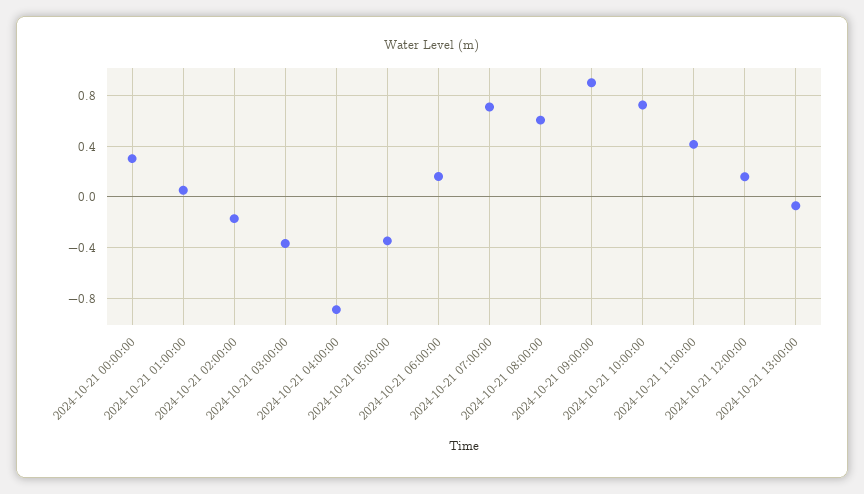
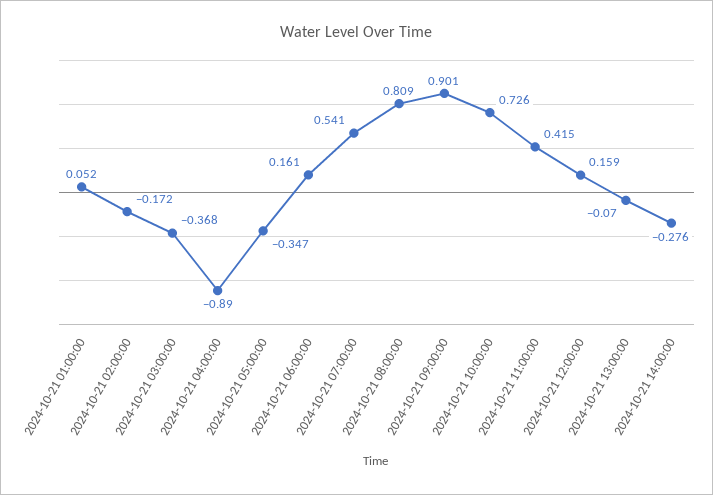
2024-10-21 00:00:00: 0.3 -> none
2024-10-21 07:00:00: 0.7 -> 0.541
2024-10-21 08:00:00: 0.6 -> 0.809
2024-10-21 14:00:00: none -> -0.276

